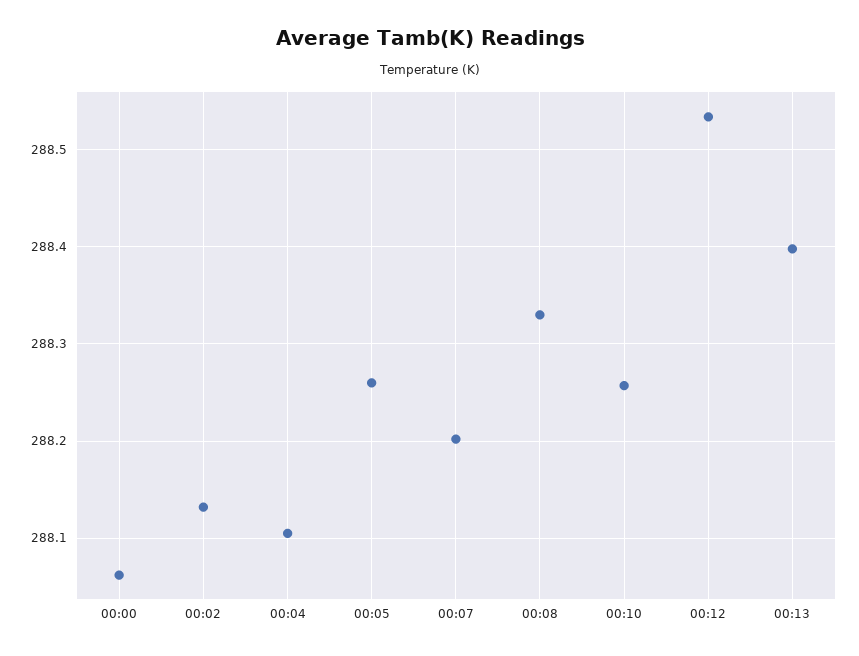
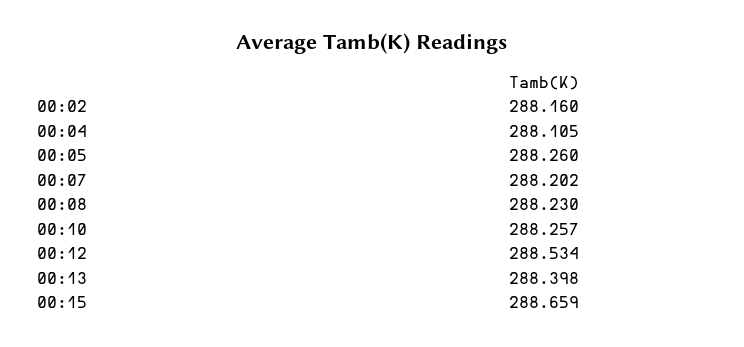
00:00: 288.06 -> none
00:02: 288.13 -> 288.16
00:08: 288.33 -> 288.23
00:15: none -> 288.659

